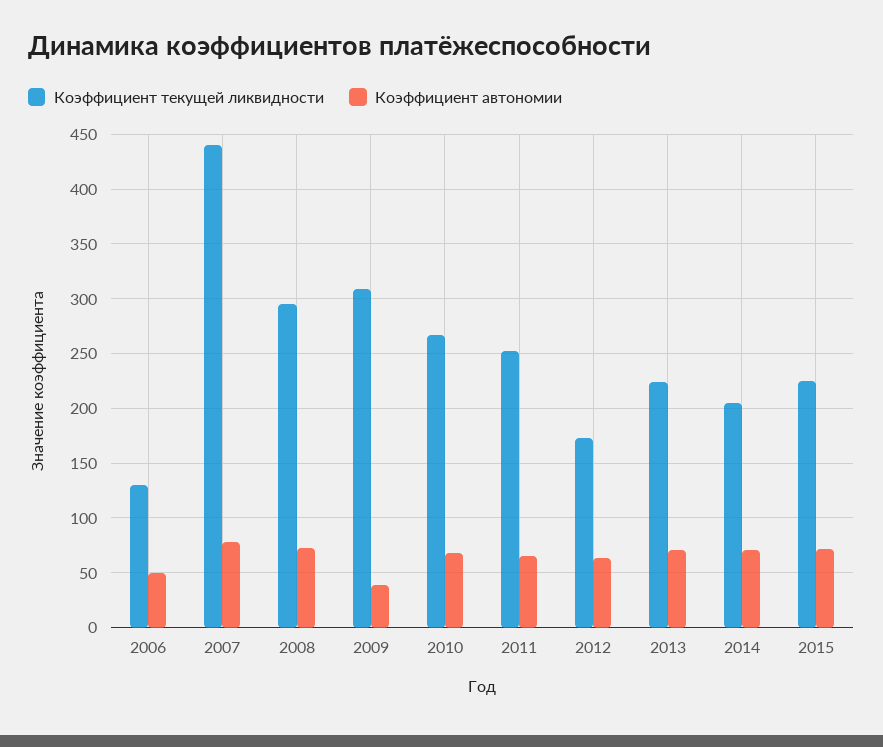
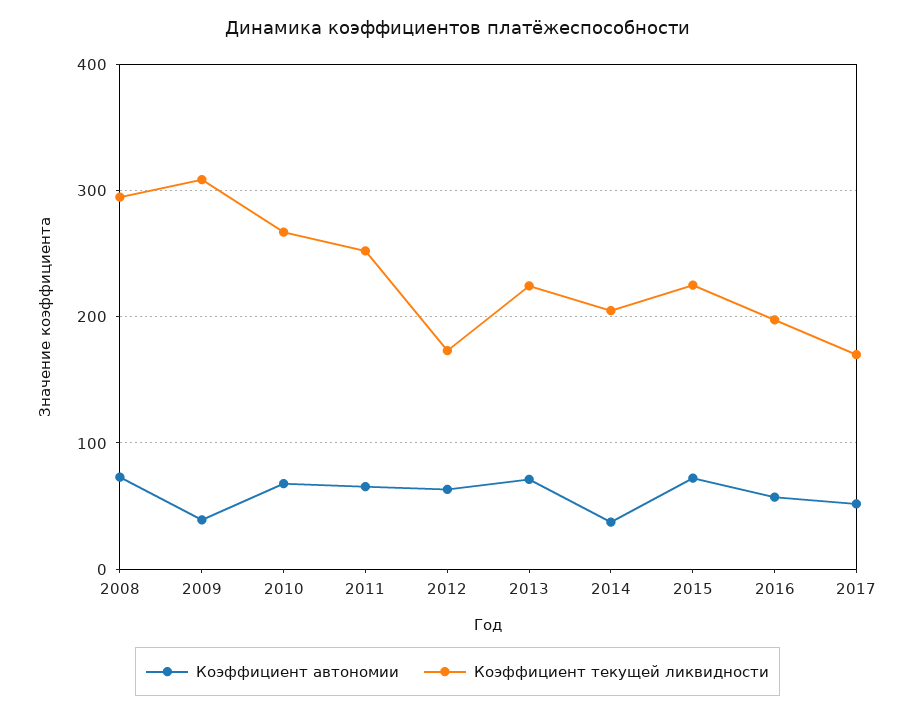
Коэффициент текущей ликвидности, 2006: 130 -> none
Коэффициент автономии, 2006: 50 -> none
Коэффициент текущей ликвидности, 2007: 440 -> none
Коэффициент автономии, 2007: 80 -> none
Коэффициент автономии, 2014: 70 -> 40
Коэффициент автономии, 2016: none -> 60
Коэффициент текущей ликвидности, 2016: none -> 200
Коэффициент автономии, 2017: none -> 50
Коэффициент текущей ликвидности, 2017: none -> 170

